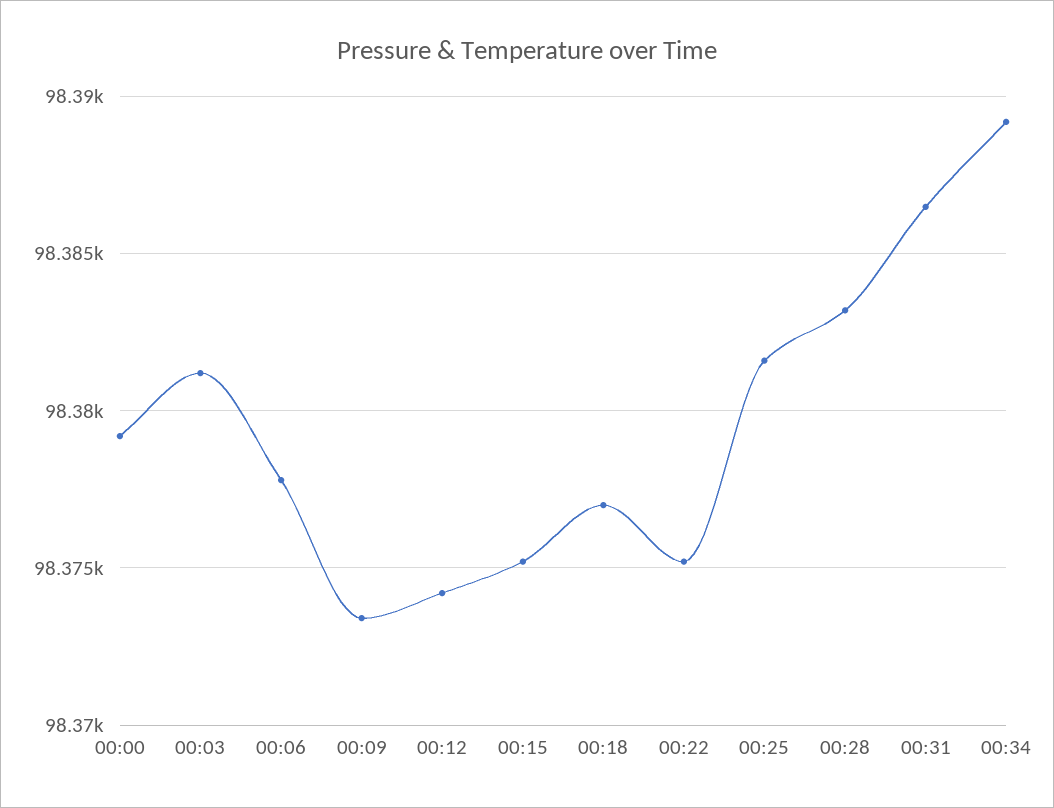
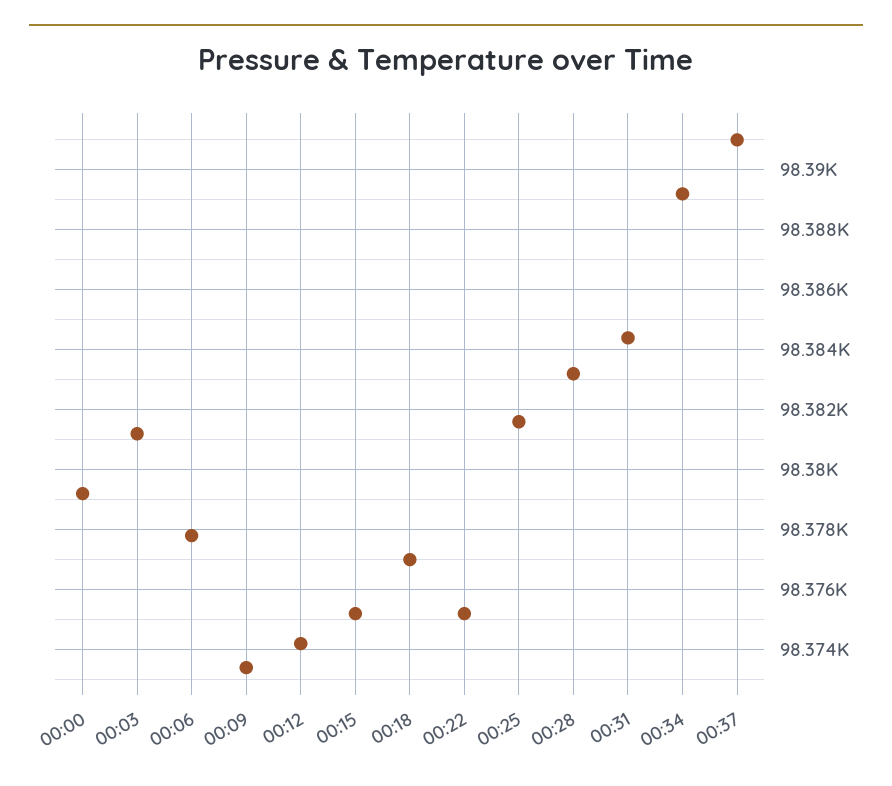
00:31: 98386.5 -> 98384.5
00:37: none -> 98391

